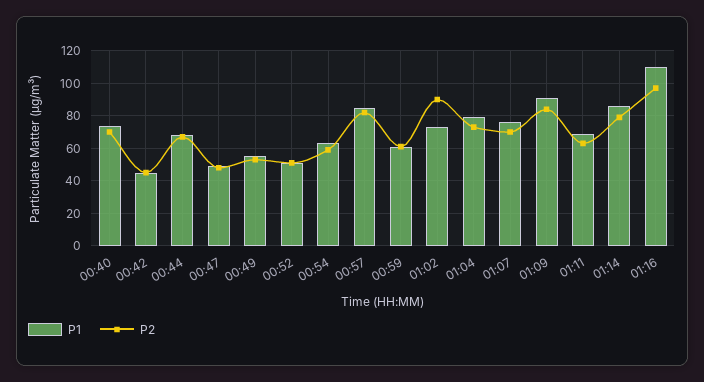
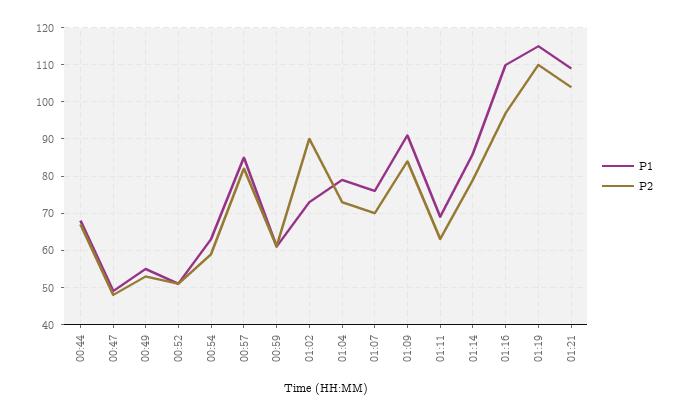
P1, 00:40: 75 -> none
P2, 00:40: 70 -> none
P1, 00:42: 45 -> none
P2, 00:42: 45 -> none
P1, 01:19: none -> 115
P2, 01:19: none -> 110
P1, 01:21: none -> 110
P2, 01:21: none -> 105

